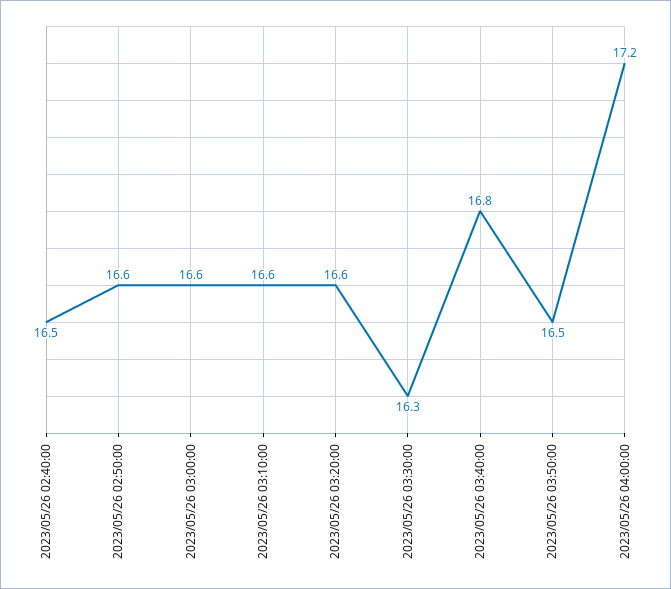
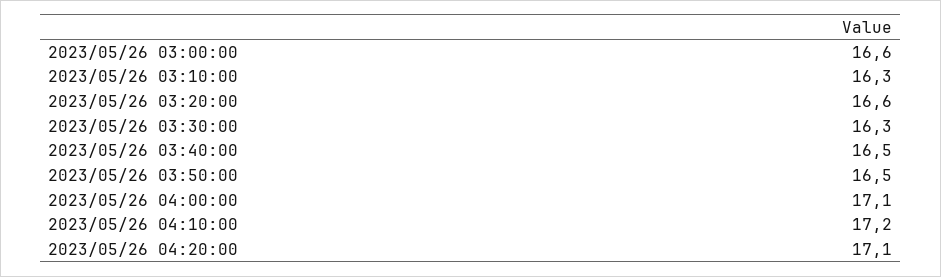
2023/05/26 02:40:00: 16.5 -> none
2023/05/26 02:50:00: 16.6 -> none
2023/05/26 03:10:00: 16.6 -> 16.3
2023/05/26 03:40:00: 16.8 -> 16.5
2023/05/26 04:00:00: 17.2 -> 17.1
2023/05/26 04:10:00: none -> 17.2
2023/05/26 04:20:00: none -> 17.1

